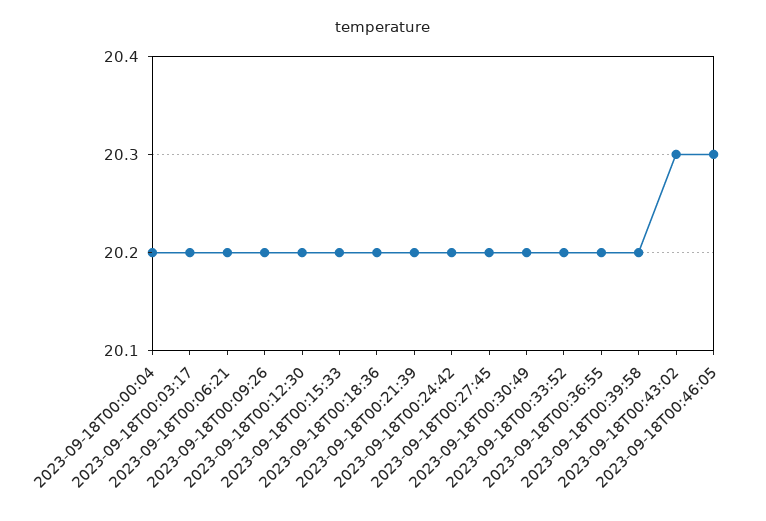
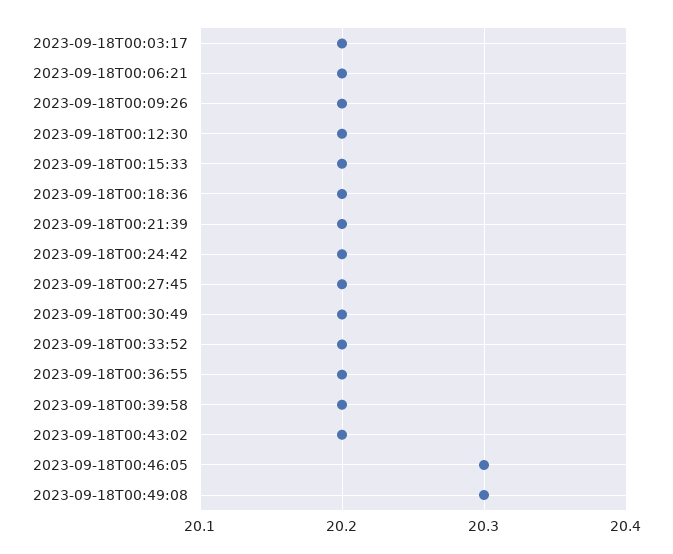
2023-09-18T00:00:04: 20.2 -> none
2023-09-18T00:43:02: 20.3 -> 20.2
2023-09-18T00:49:08: none -> 20.3

